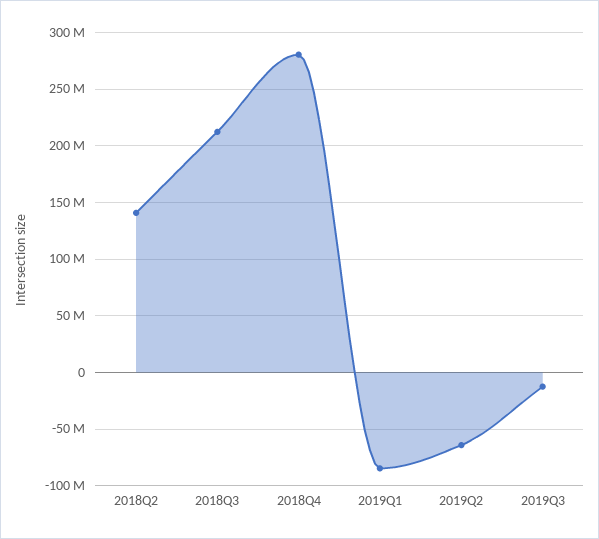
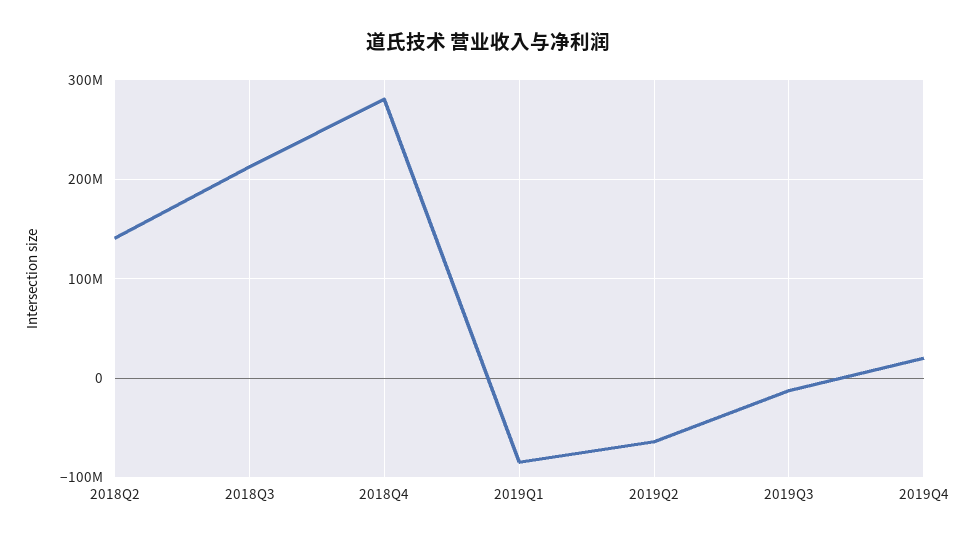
2019Q4: none -> 20000000

